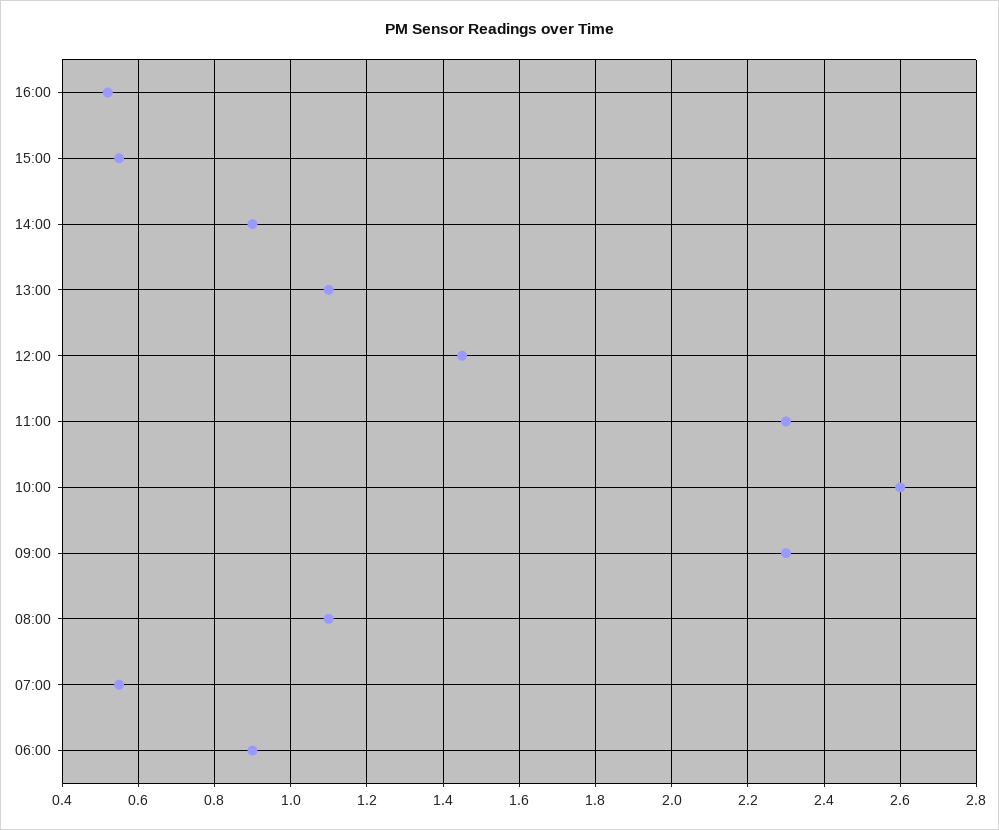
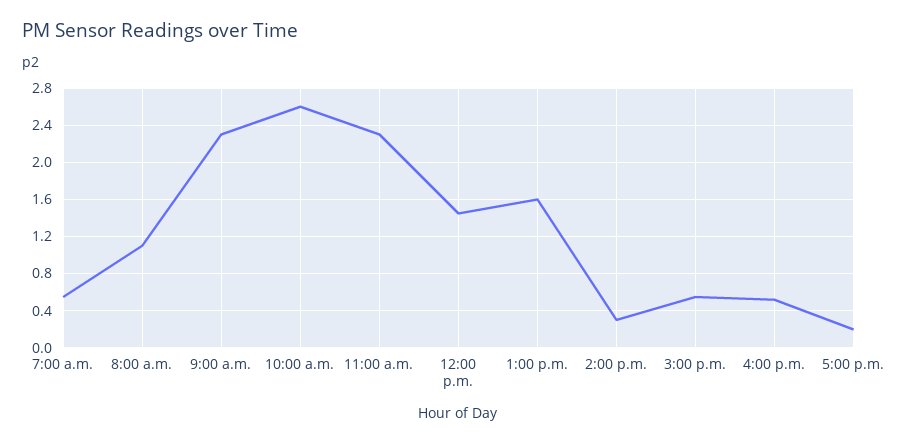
14:00: 0.9 -> 0.3
13:00: 1.1 -> 1.6
06:00: 0.9 -> none
5:00 p.m.: none -> 0.2

